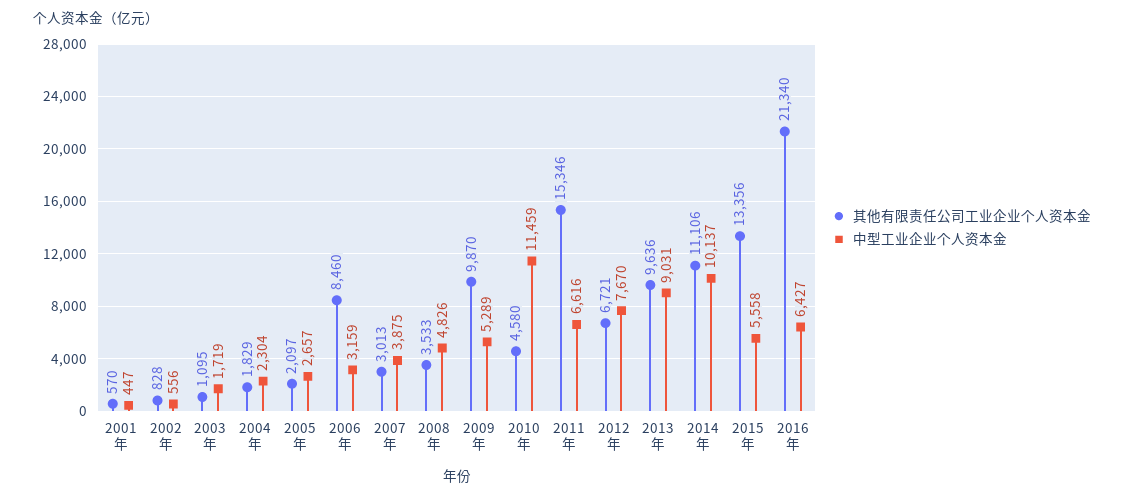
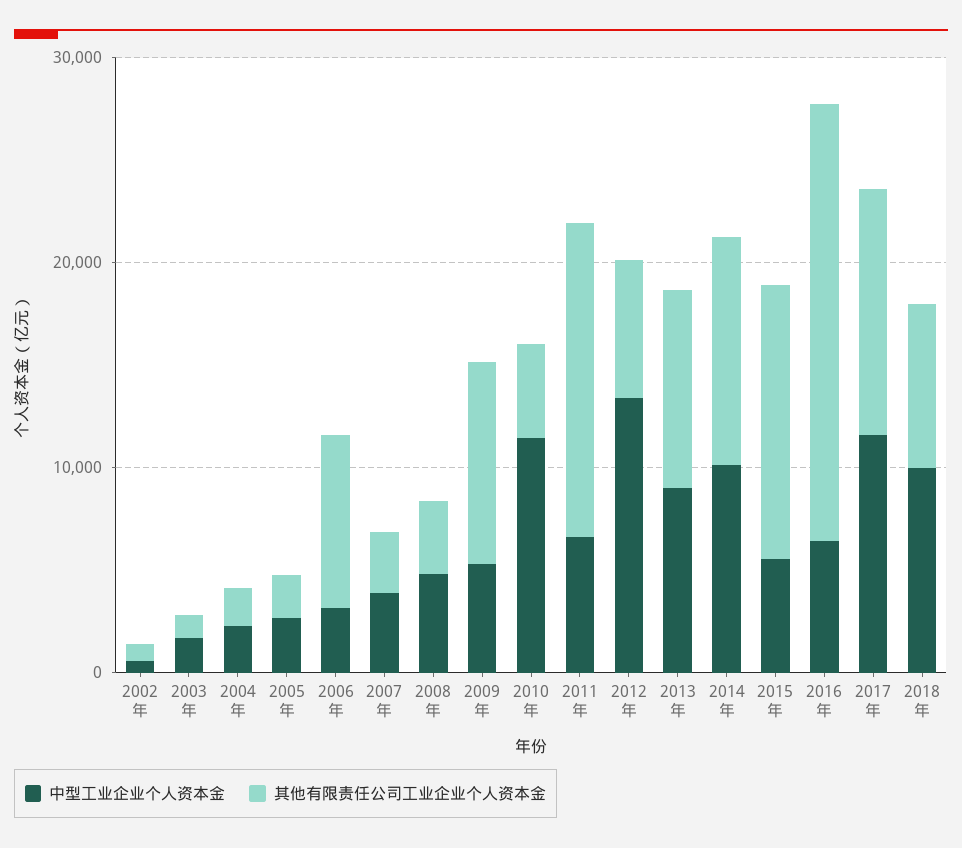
其他有限责任公司工业企业个人资本金, 2001年: 570 -> none
中型工业企业个人资本金, 2001年: 447 -> none
中型工业企业个人资本金, 2012年: 7670 -> 14000
中型工业企业个人资本金, 2017年: none -> 12000
其他有限责任公司工业企业个人资本金, 2017年: none -> 12000
中型工业企业个人资本金, 2018年: none -> 10000
其他有限责任公司工业企业个人资本金, 2018年: none -> 8000

